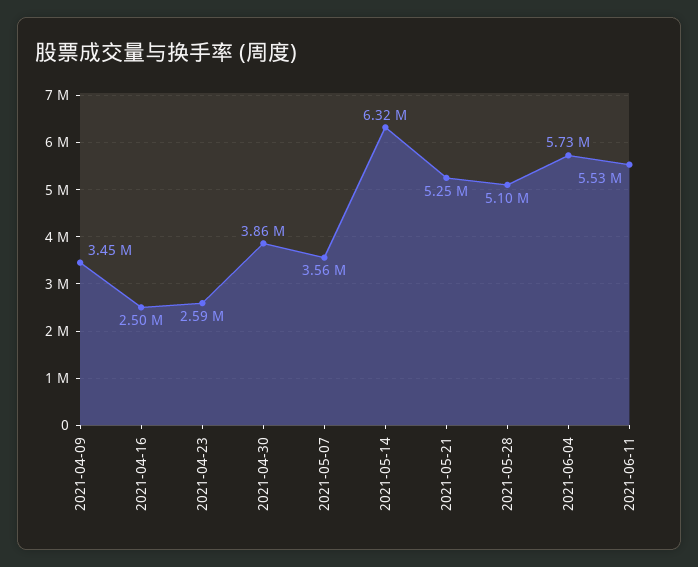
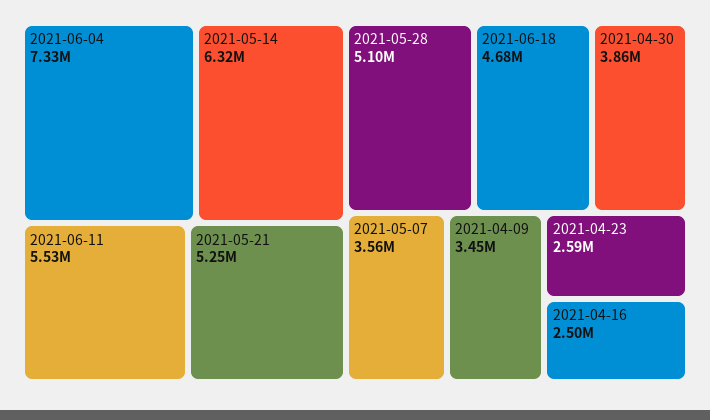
2021-06-04: 5730000 -> 7330000
2021-06-18: none -> 4680000

